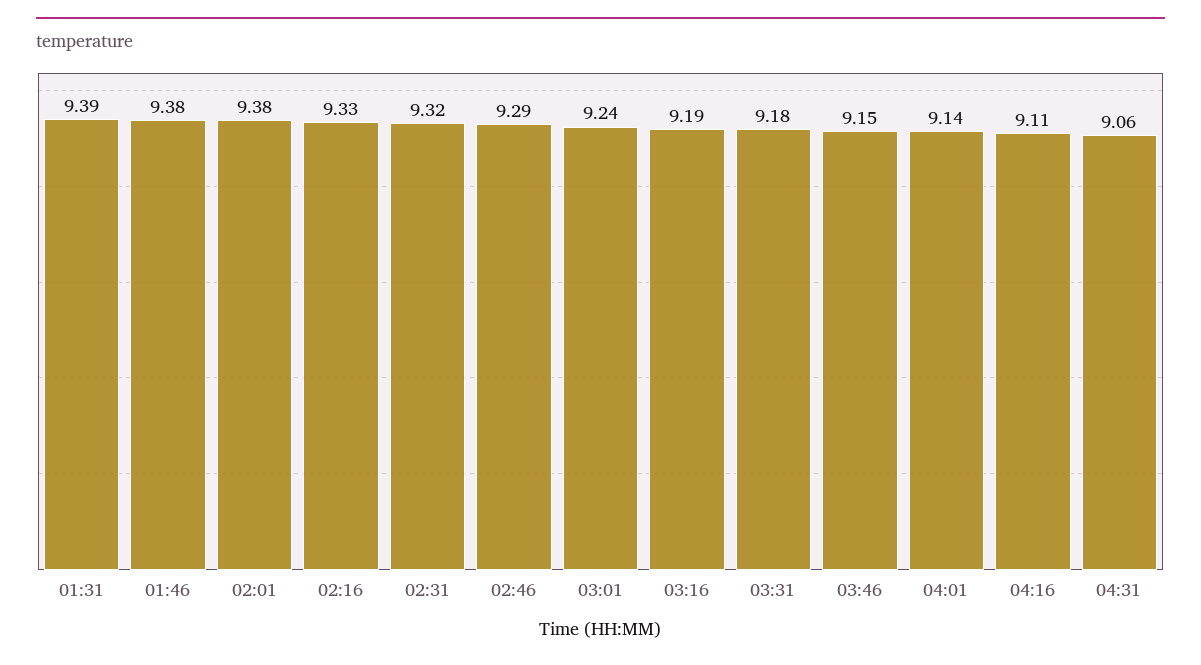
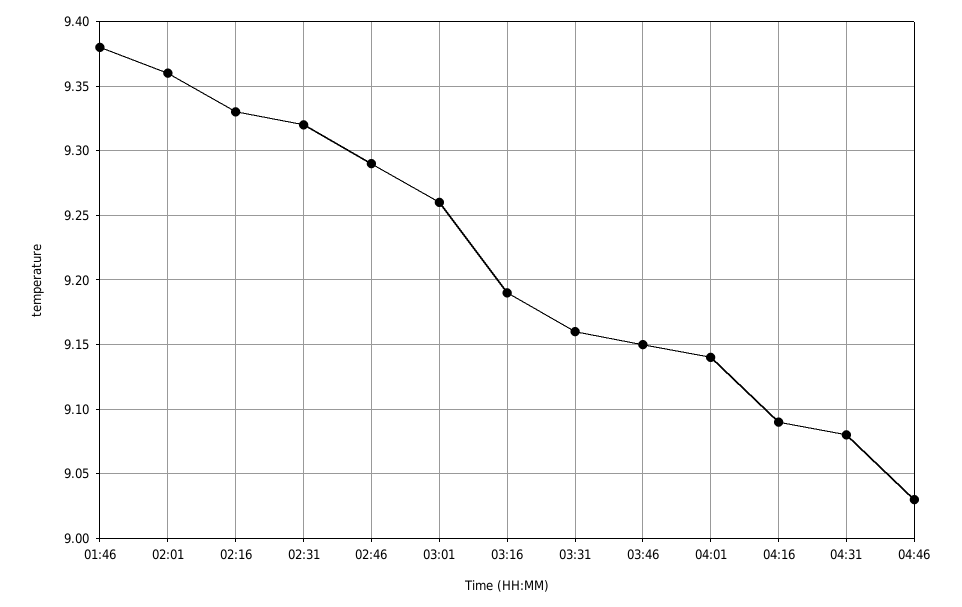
01:31: 9.39 -> none
02:01: 9.38 -> 9.36
03:01: 9.24 -> 9.26
03:31: 9.18 -> 9.16
04:16: 9.11 -> 9.09
04:31: 9.06 -> 9.08
04:46: none -> 9.03

